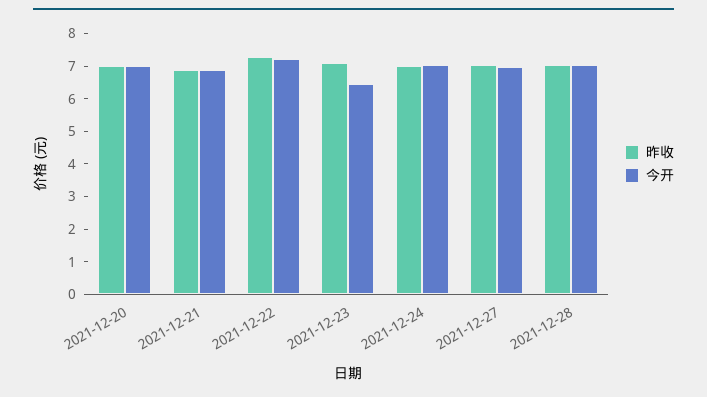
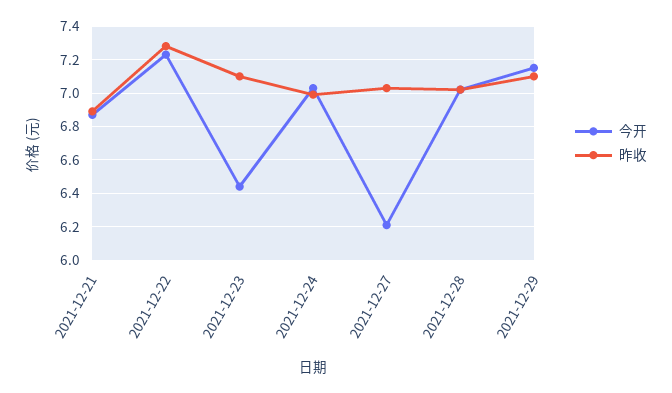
昨收, 2021-12-20: 7 -> none
今开, 2021-12-20: 7 -> none
今开, 2021-12-27: 7 -> 6.2
今开, 2021-12-29: none -> 7.15
昨收, 2021-12-29: none -> 7.1

